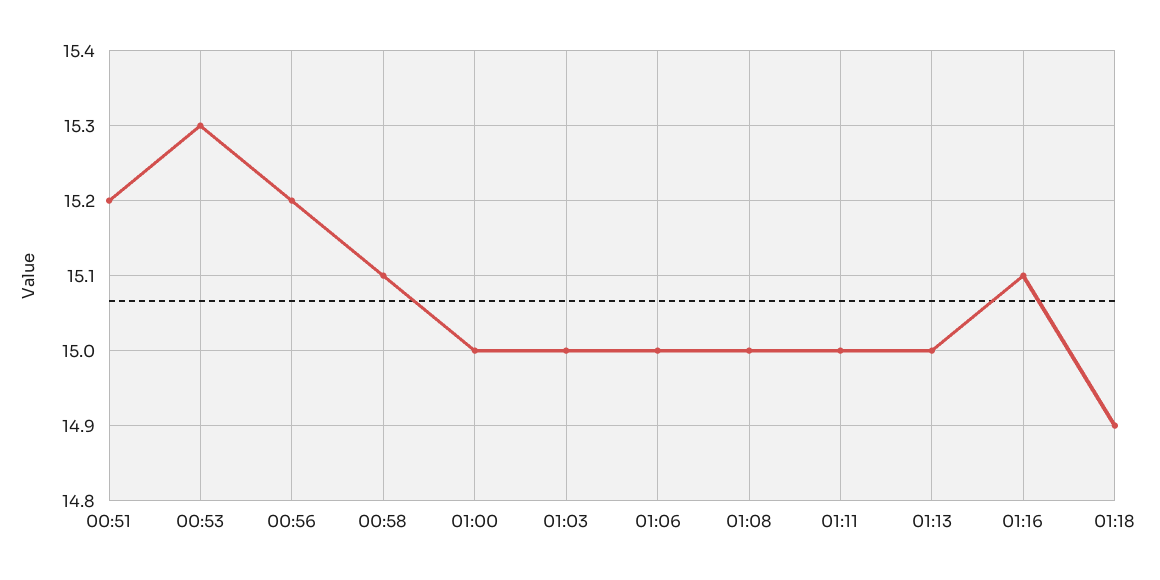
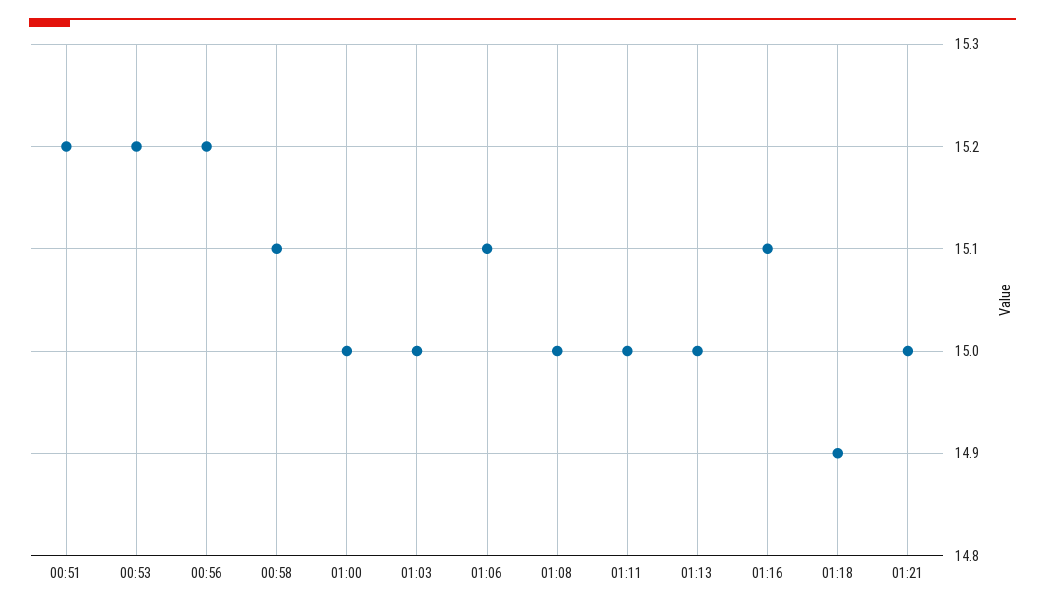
00:53: 15.3 -> 15.2
01:06: 15 -> 15.1
01:21: none -> 15

